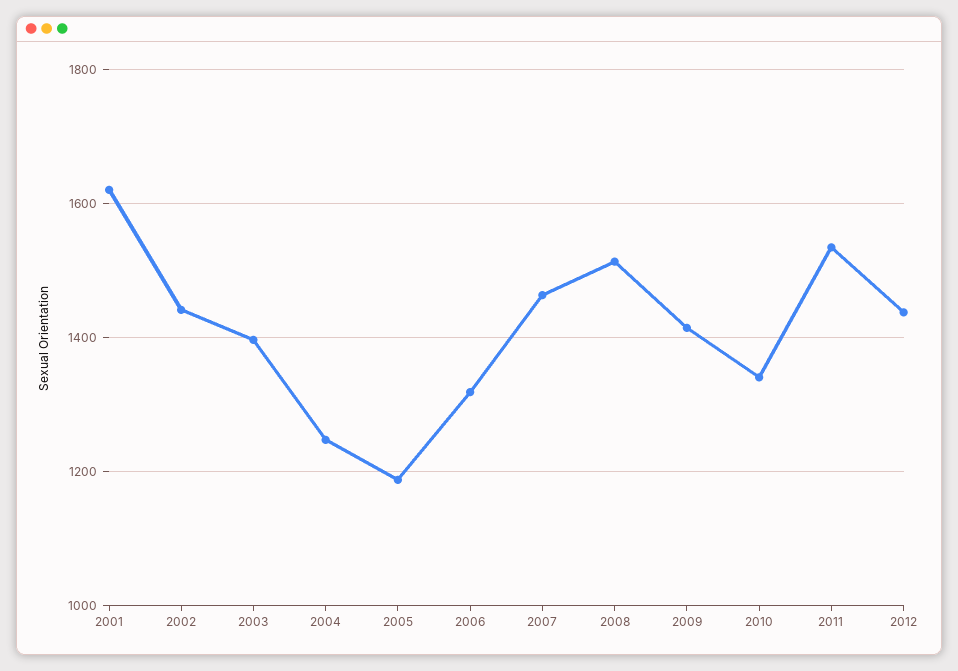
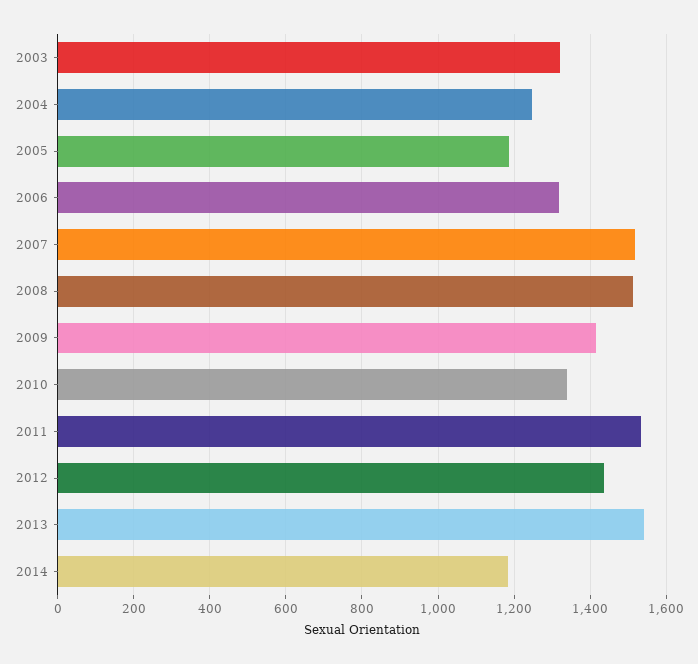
2001: 1620 -> none
2002: 1440 -> none
2003: 1400 -> 1320
2007: 1460 -> 1520
2013: none -> 1540
2014: none -> 1180

